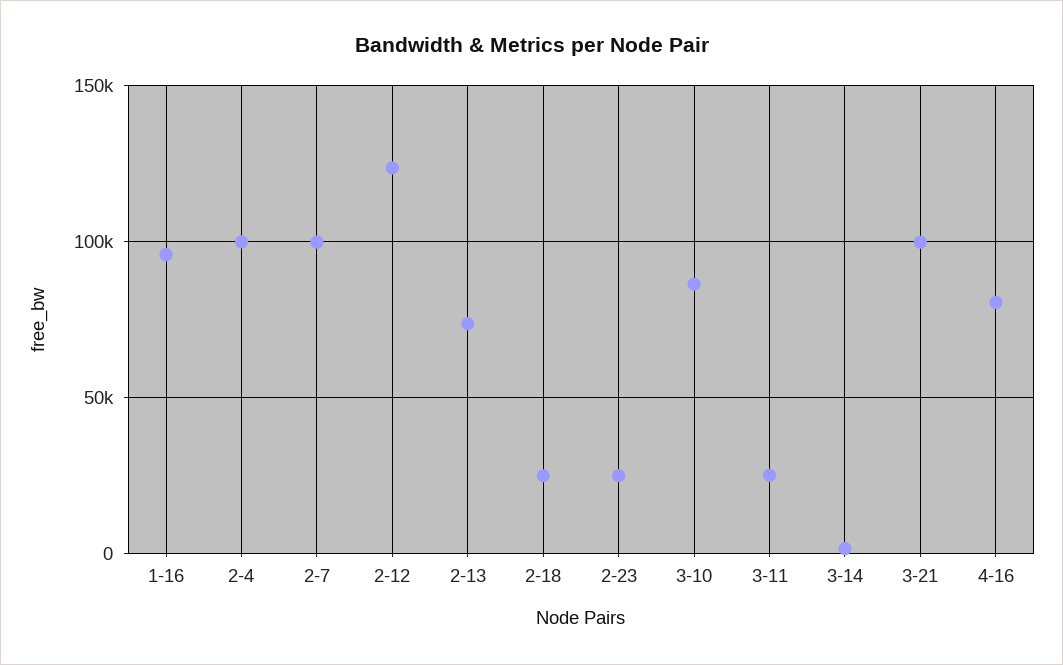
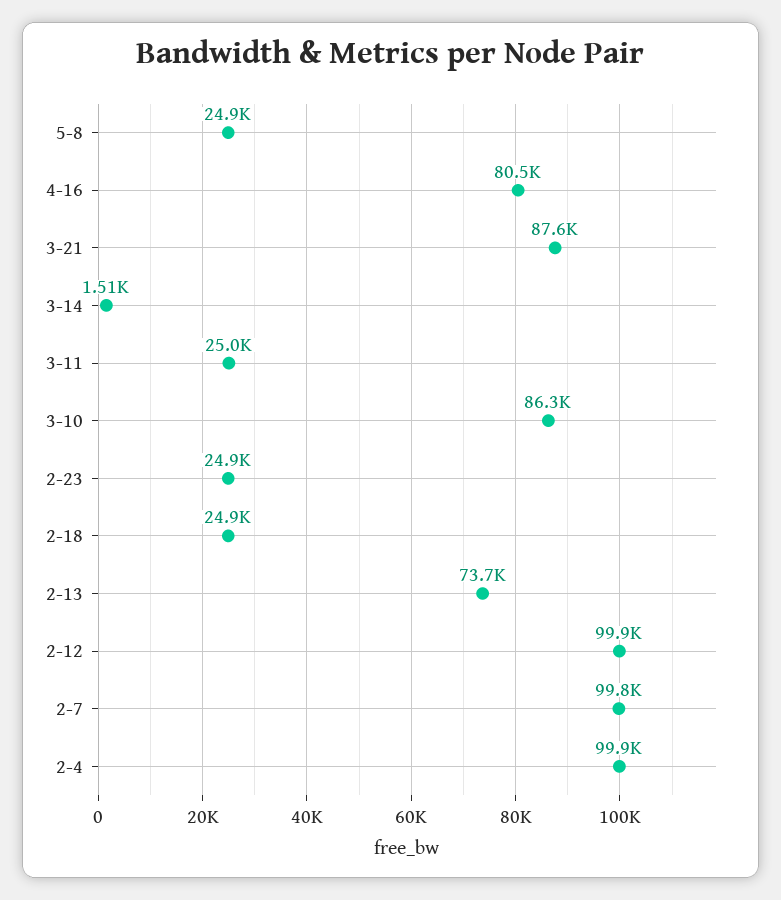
1-16: 95000 -> none
2-12: 125000 -> 99900
3-21: 100000 -> 87600
5-8: none -> 24900

